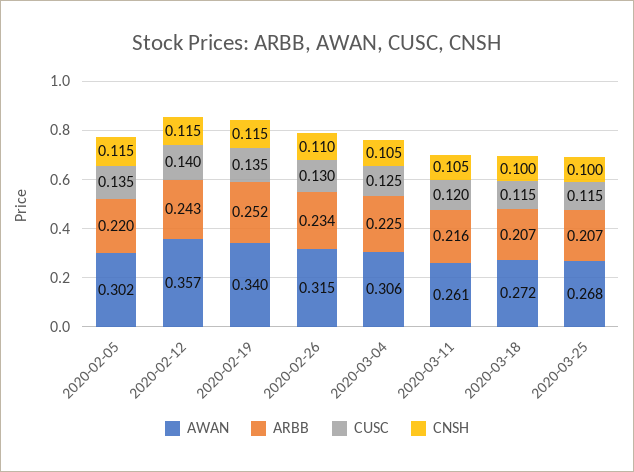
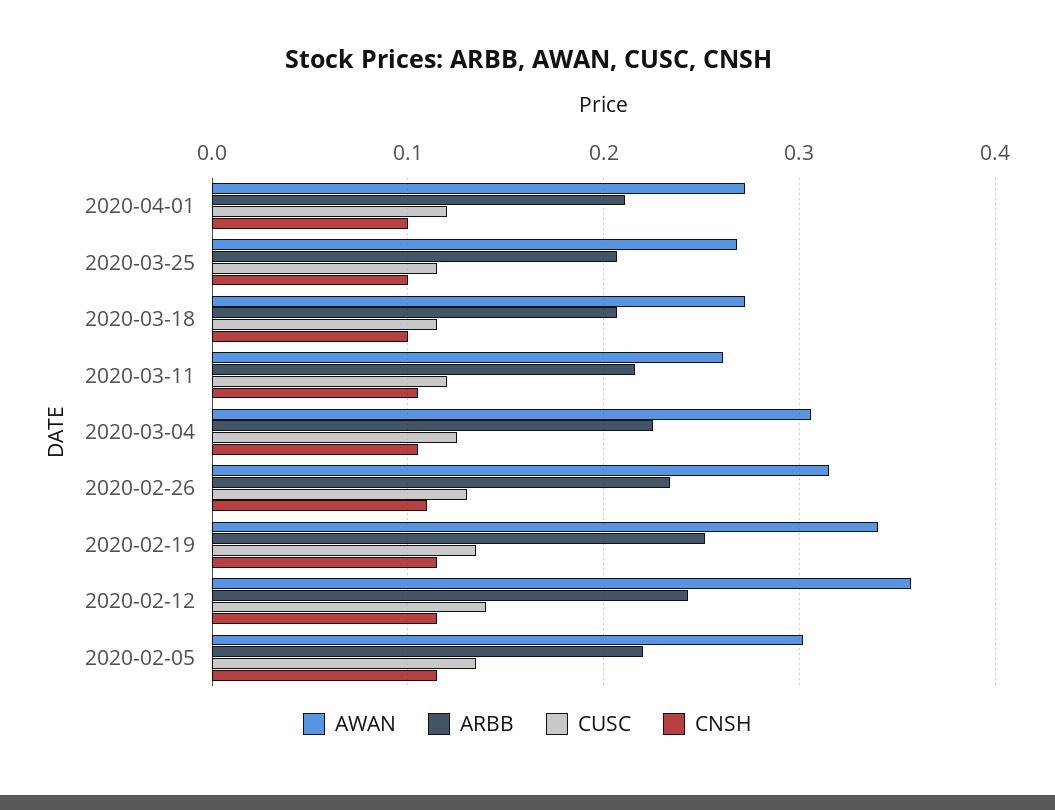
AWAN, 2020-04-01: none -> 0.27
ARBB, 2020-04-01: none -> 0.21
CUSC, 2020-04-01: none -> 0.12
CNSH, 2020-04-01: none -> 0.1

